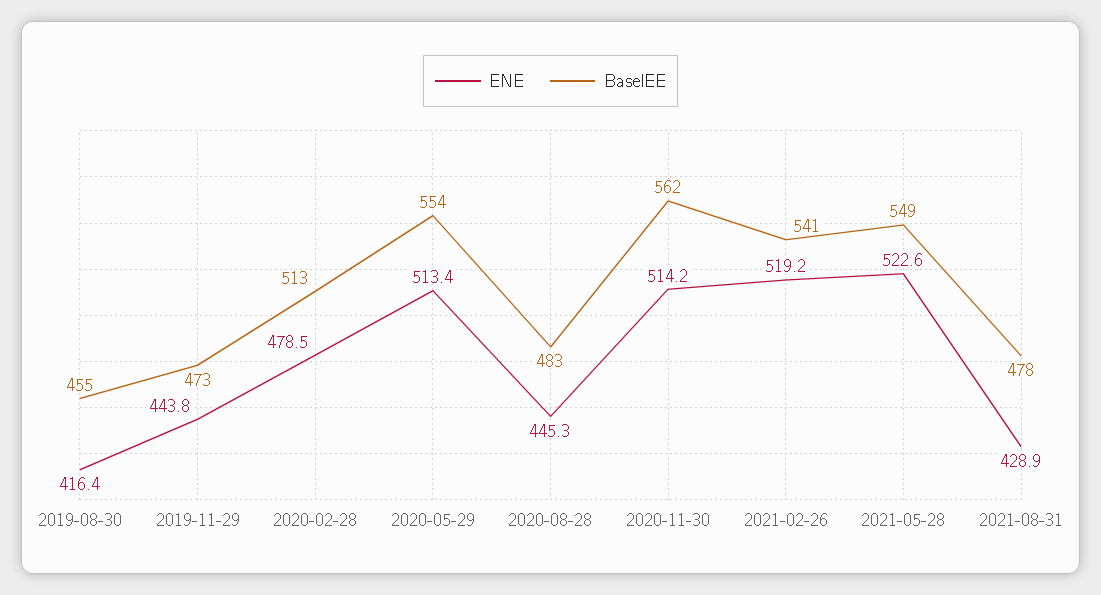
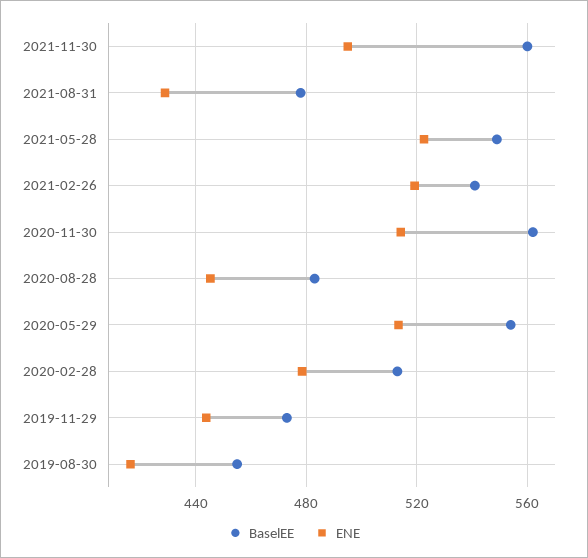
BaselEE, 2021-11-30: none -> 560
ENE, 2021-11-30: none -> 495

